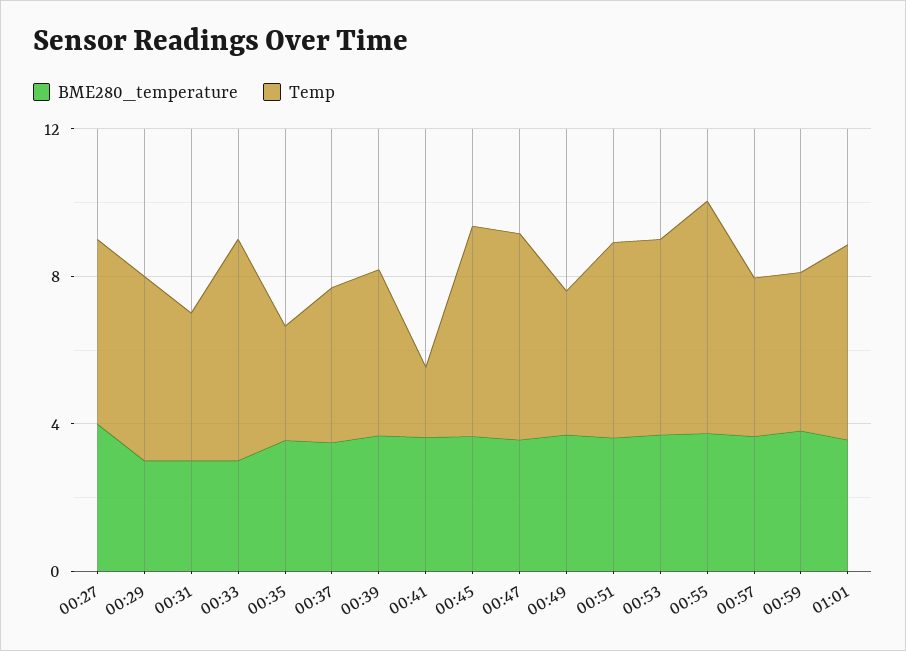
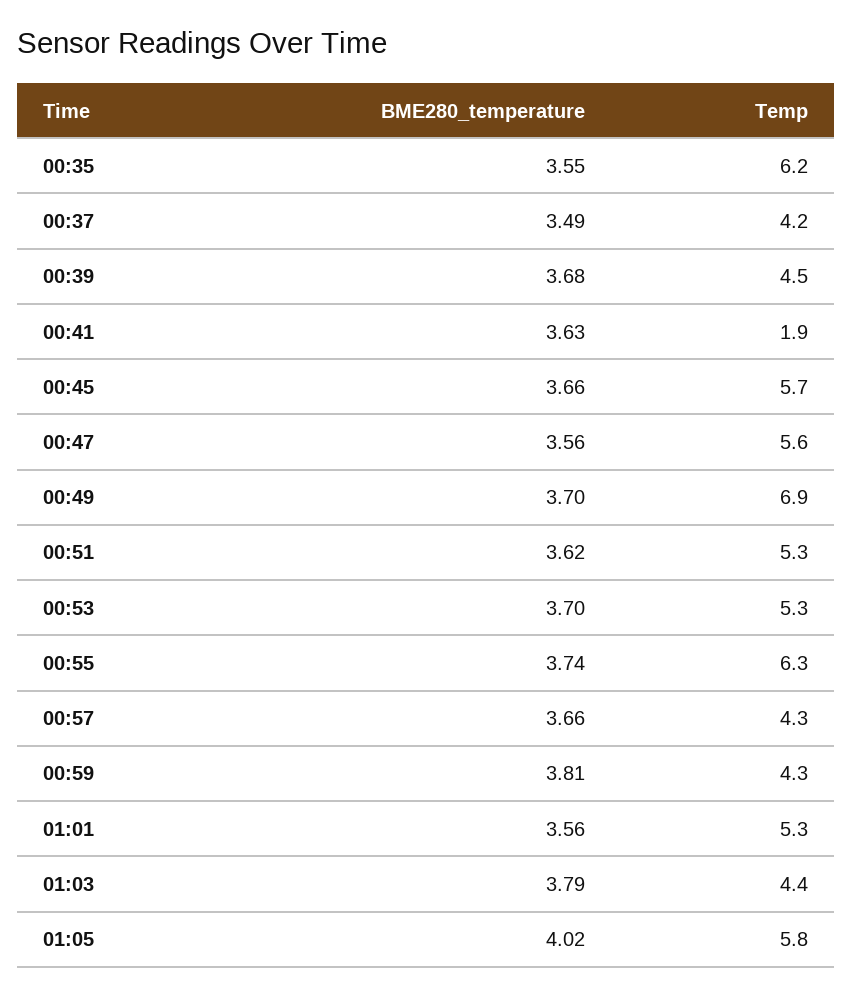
BME280_temperature, 00:27: 4 -> none
Temp, 00:27: 5 -> none
BME280_temperature, 00:29: 3 -> none
Temp, 00:29: 5 -> none
BME280_temperature, 00:31: 3 -> none
Temp, 00:31: 4 -> none
BME280_temperature, 00:33: 3 -> none
Temp, 00:33: 6 -> none
Temp, 00:35: 3 -> 6.2
Temp, 00:49: 4 -> 6.9
BME280_temperature, 01:03: none -> 3.79
Temp, 01:03: none -> 4.4
BME280_temperature, 01:05: none -> 4.02
Temp, 01:05: none -> 5.8

